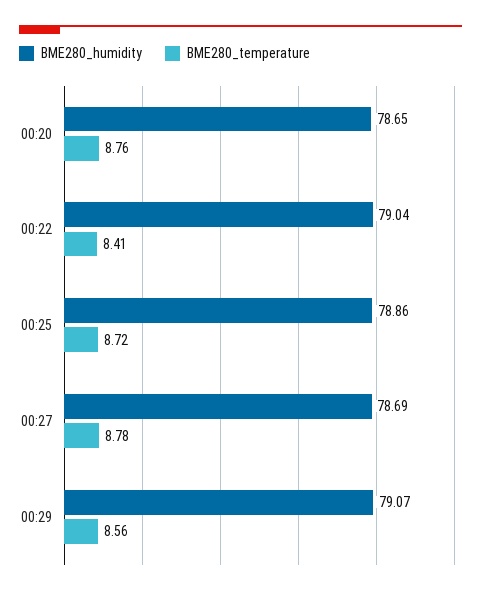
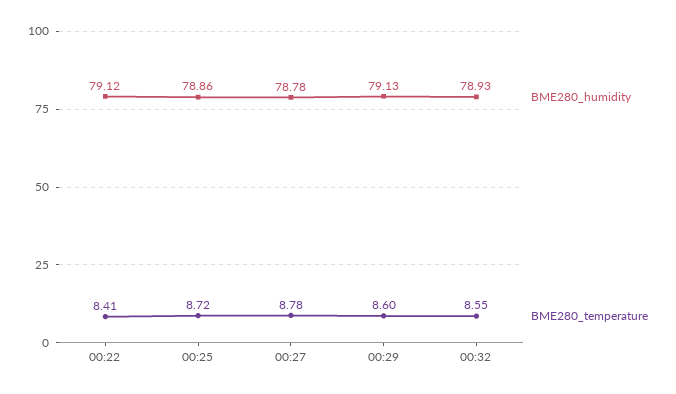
BME280_humidity, 00:20: 78.65 -> none
BME280_temperature, 00:20: 8.76 -> none
BME280_humidity, 00:22: 79.04 -> 79.12
BME280_humidity, 00:27: 78.69 -> 78.78
BME280_humidity, 00:29: 79.07 -> 79.13
BME280_temperature, 00:29: 8.56 -> 8.6
BME280_humidity, 00:32: none -> 78.93
BME280_temperature, 00:32: none -> 8.55

